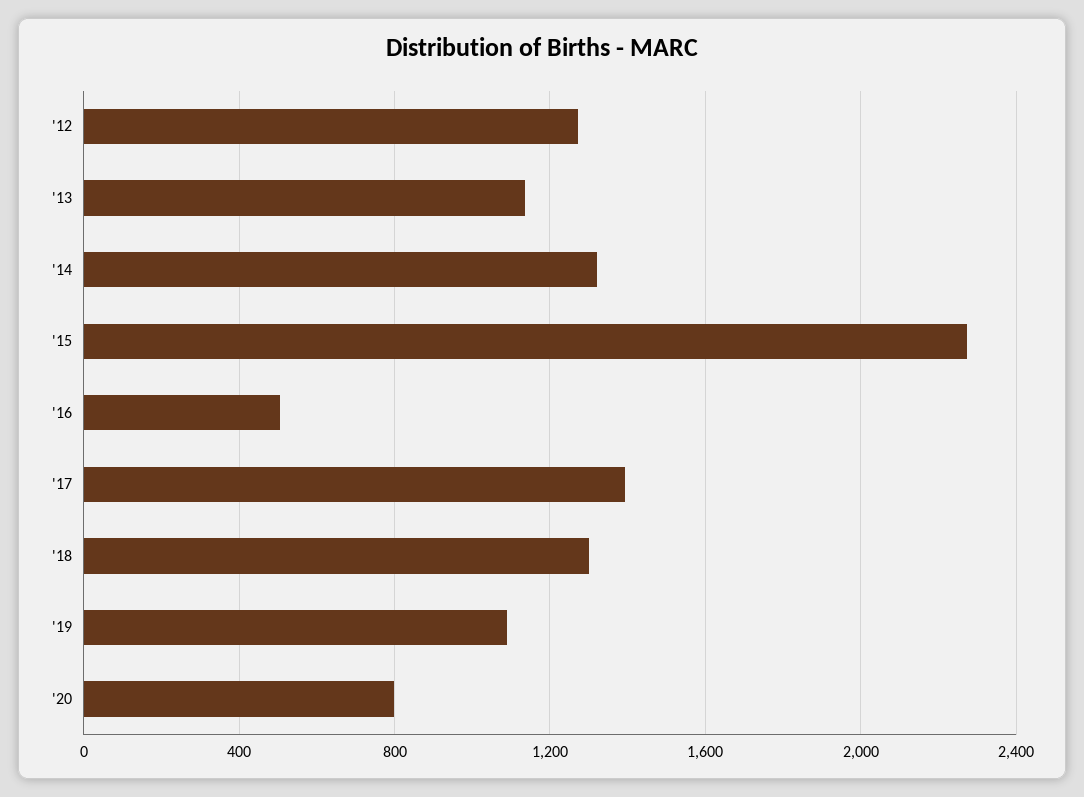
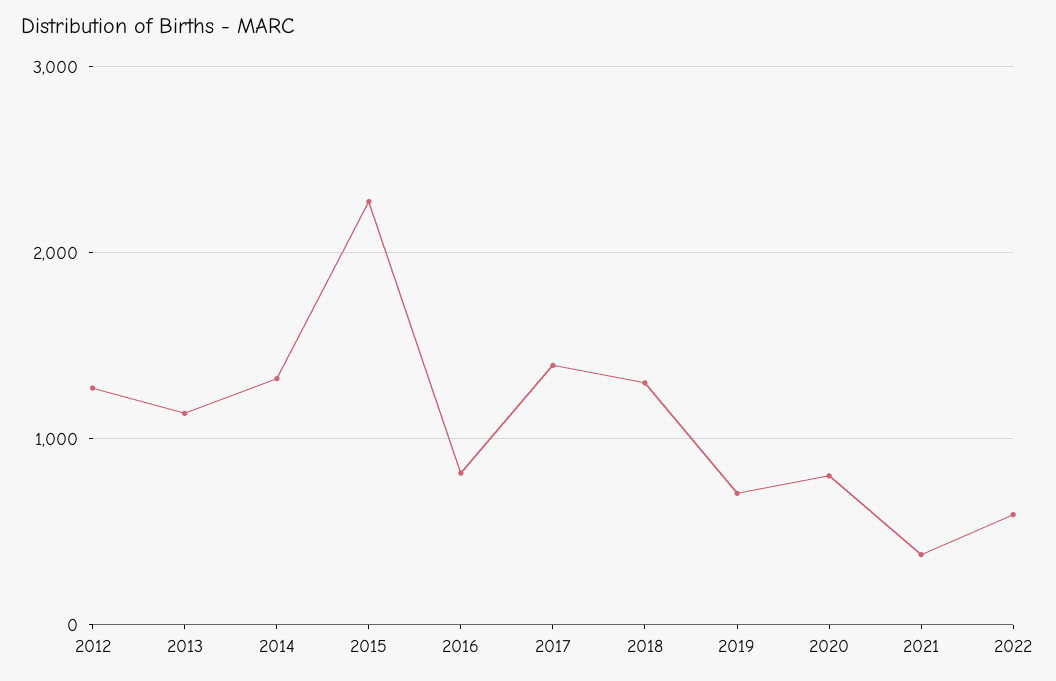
'16: 500 -> 800
'19: 1100 -> 700
2021: none -> 400
2022: none -> 600

